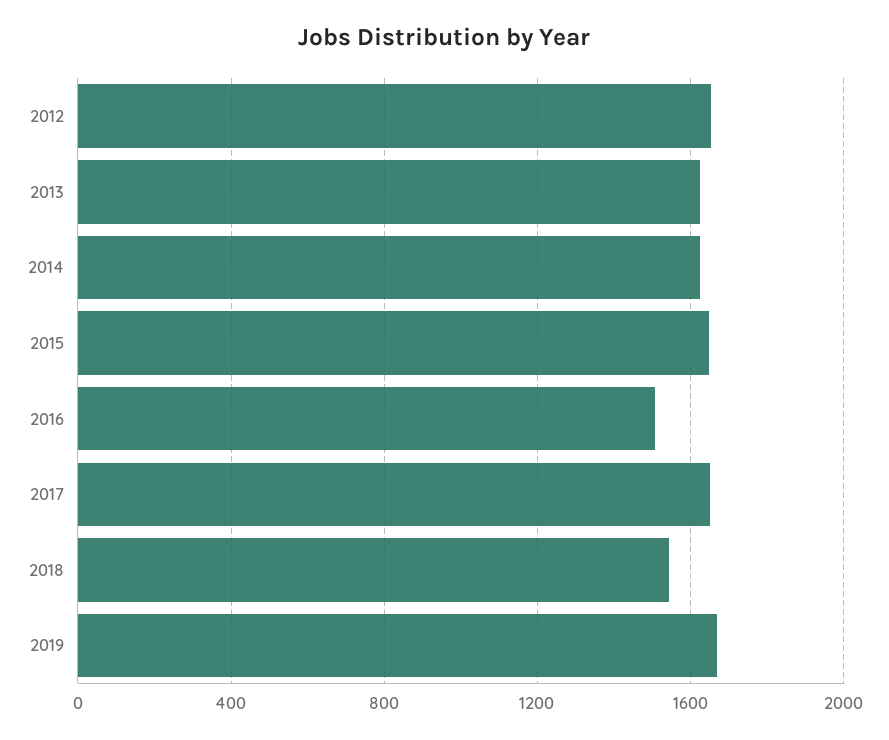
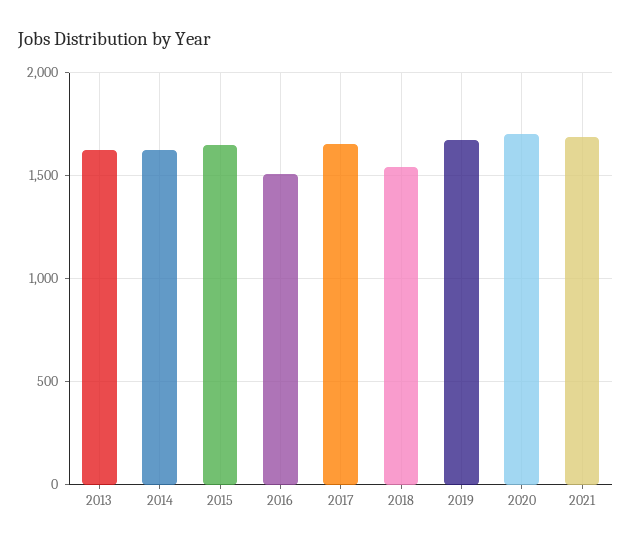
2012: 1650 -> none
2020: none -> 1700
2021: none -> 1700

